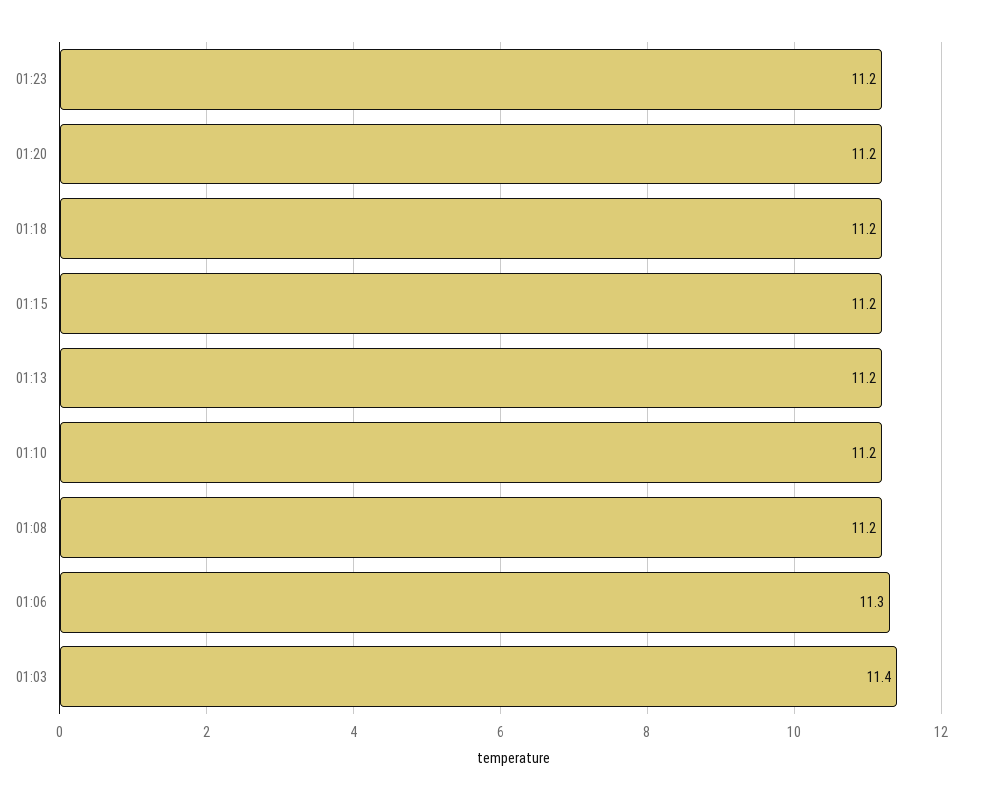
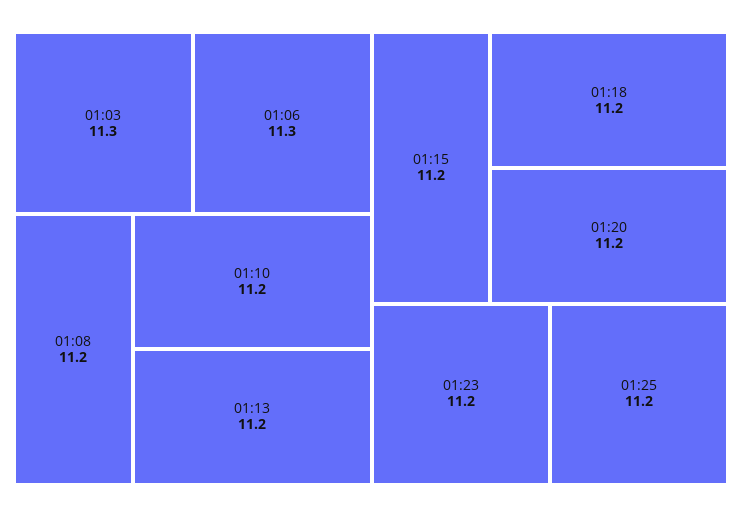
01:03: 11.4 -> 11.3
01:25: none -> 11.2

